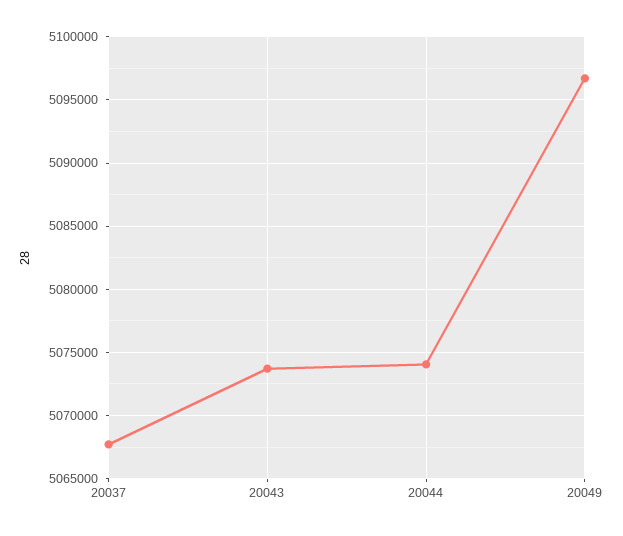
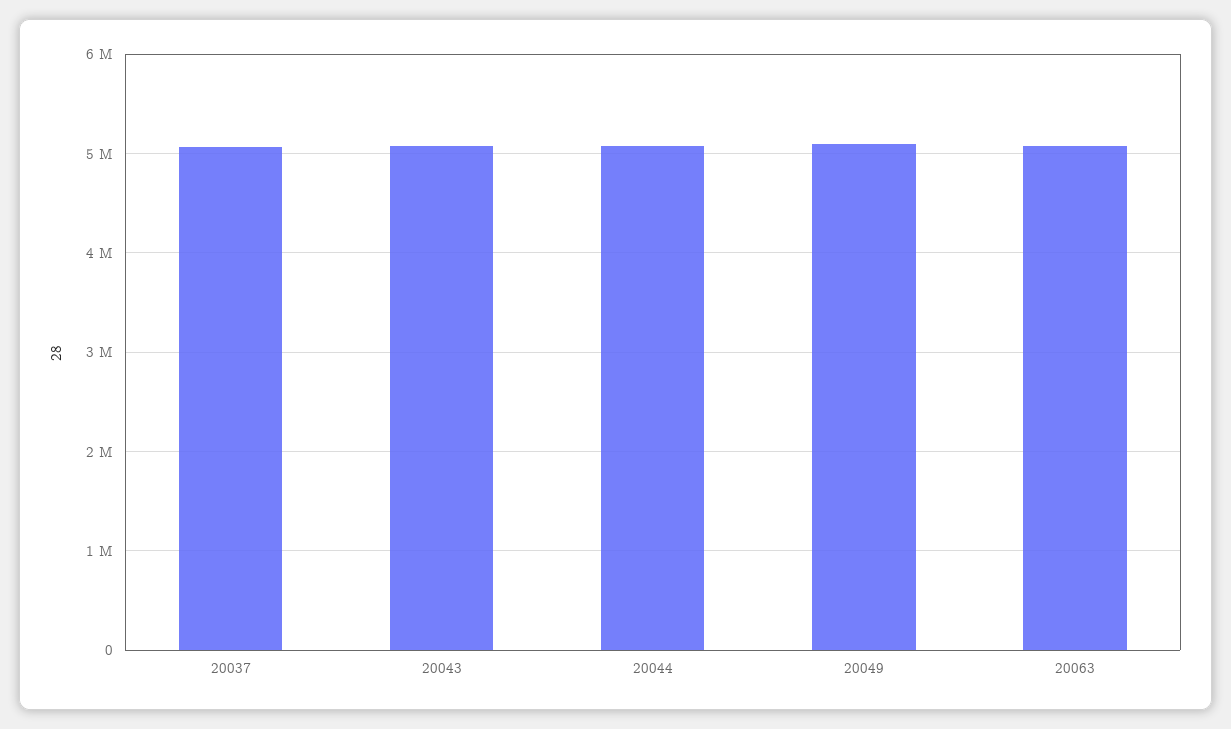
20063: none -> 5100000

